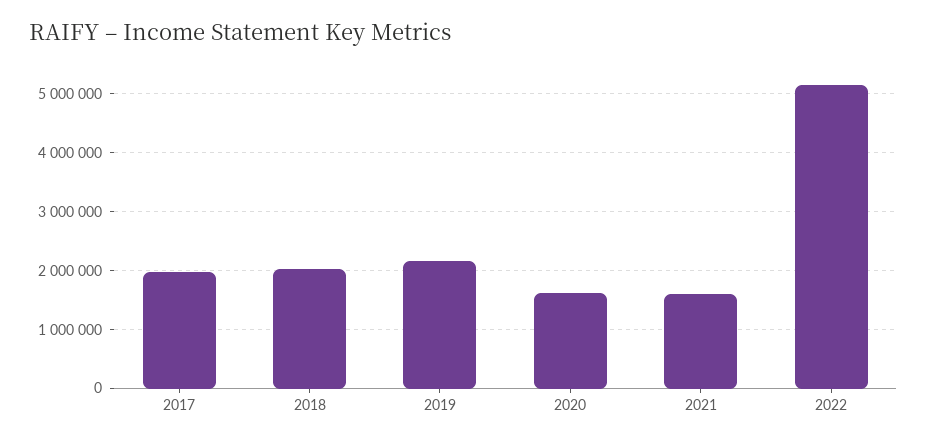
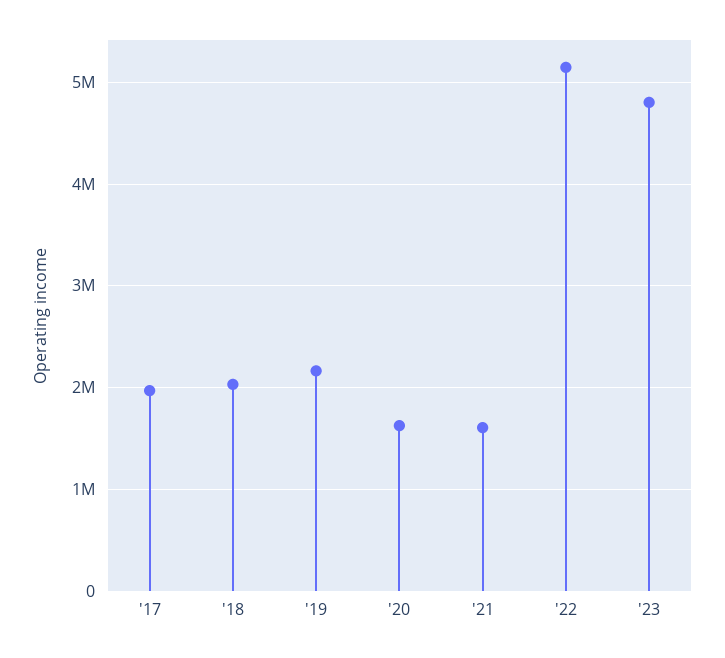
'23: none -> 4800000

